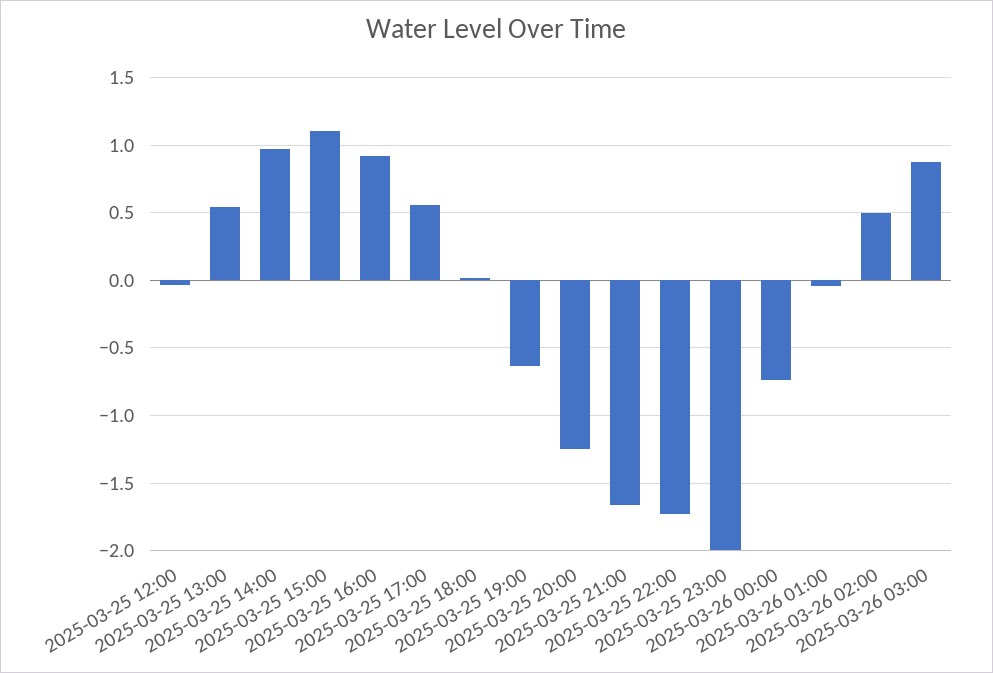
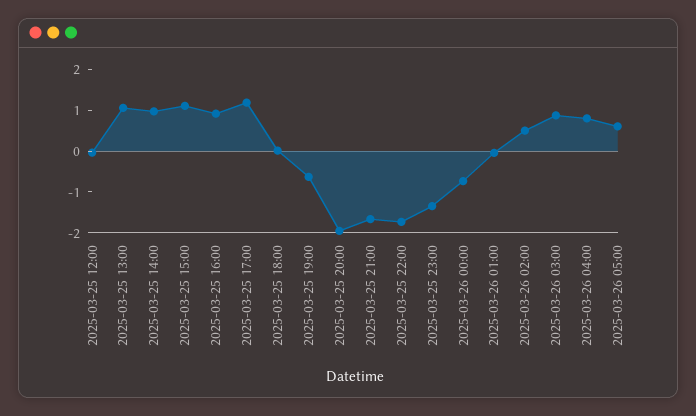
2025-03-25 13:00: 0.55 -> 1
2025-03-25 17:00: 0.55 -> 1.2
2025-03-25 20:00: -1.25 -> -2
2025-03-25 23:00: -2 -> -1.4
2025-03-26 04:00: none -> 0.8
2025-03-26 05:00: none -> 0.6

